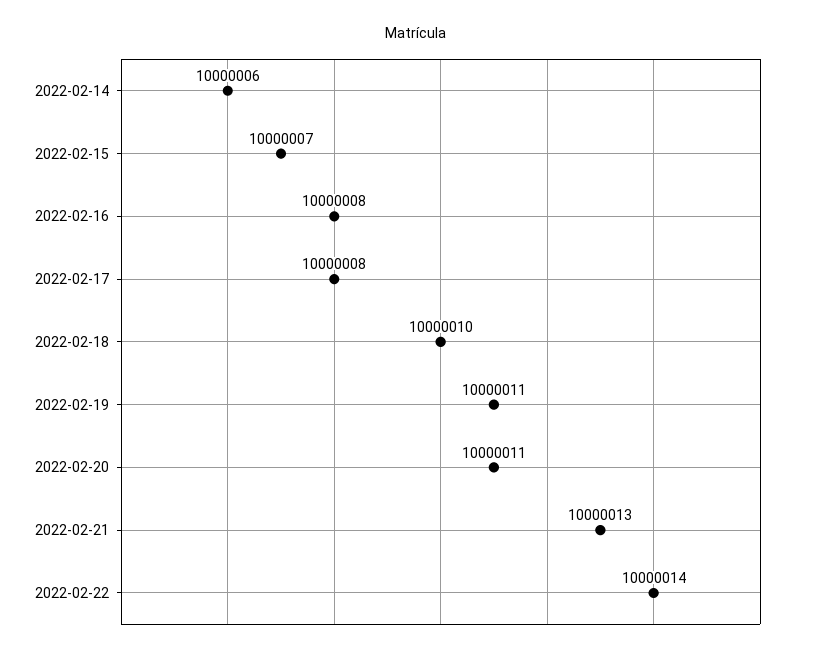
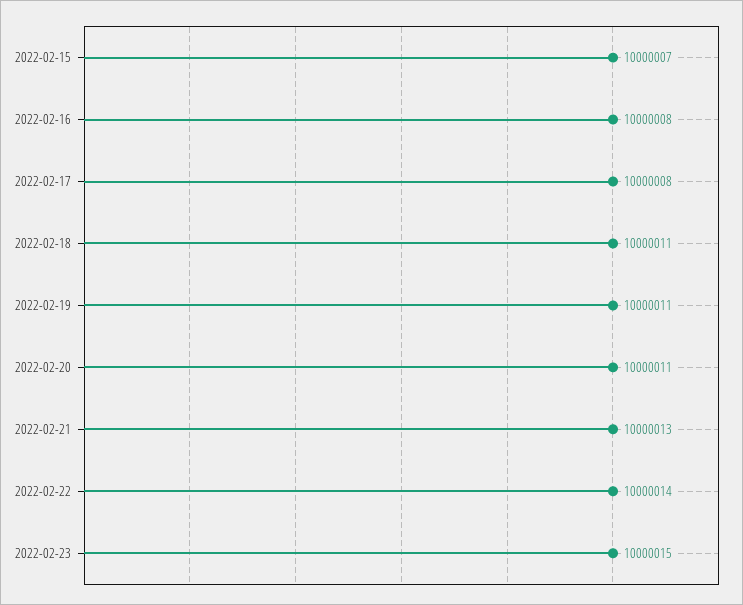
2022-02-14: 10000006 -> none
2022-02-18: 10000010 -> 10000011
2022-02-23: none -> 10000015

